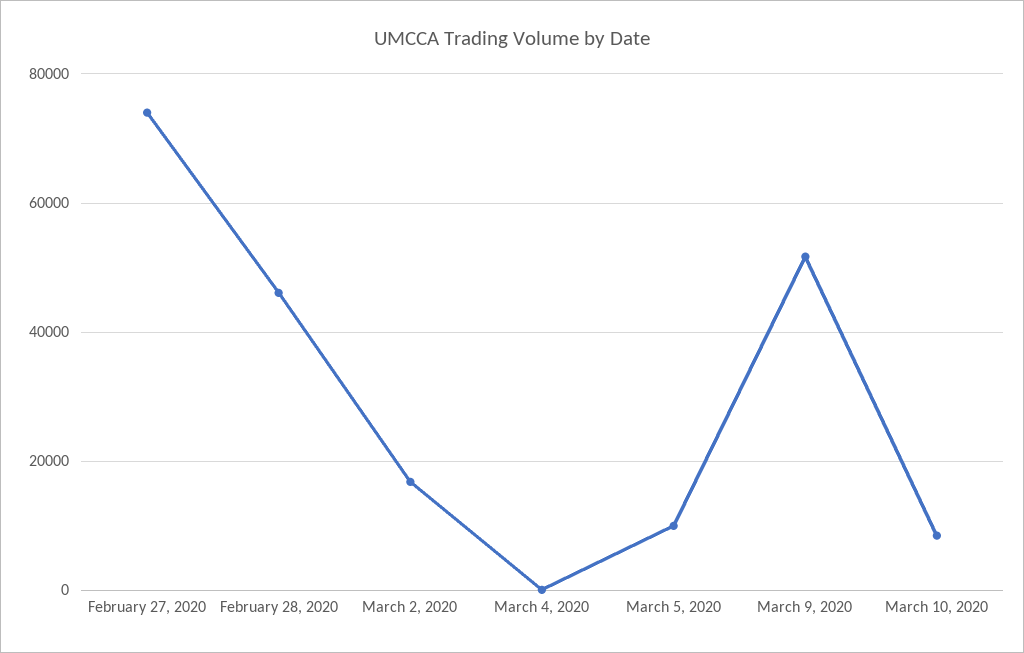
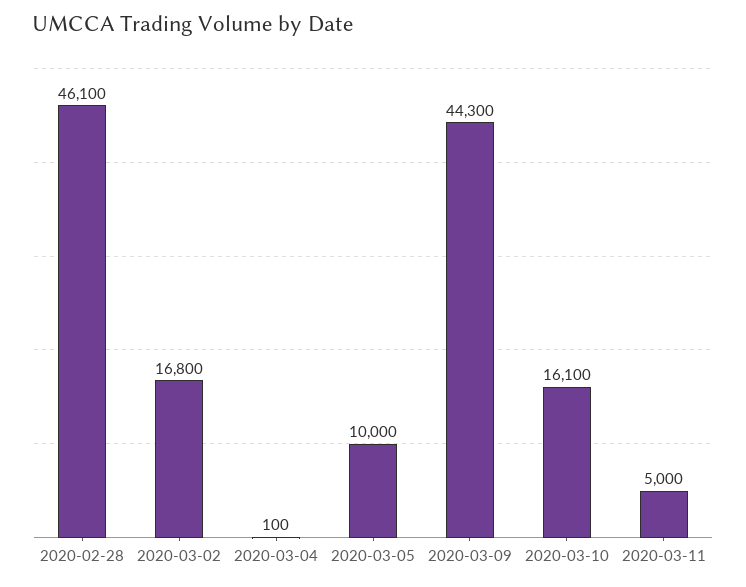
February 27, 2020: 74000 -> none
March 9, 2020: 52000 -> 44300
March 10, 2020: 8000 -> 16100
2020-03-11: none -> 5000

